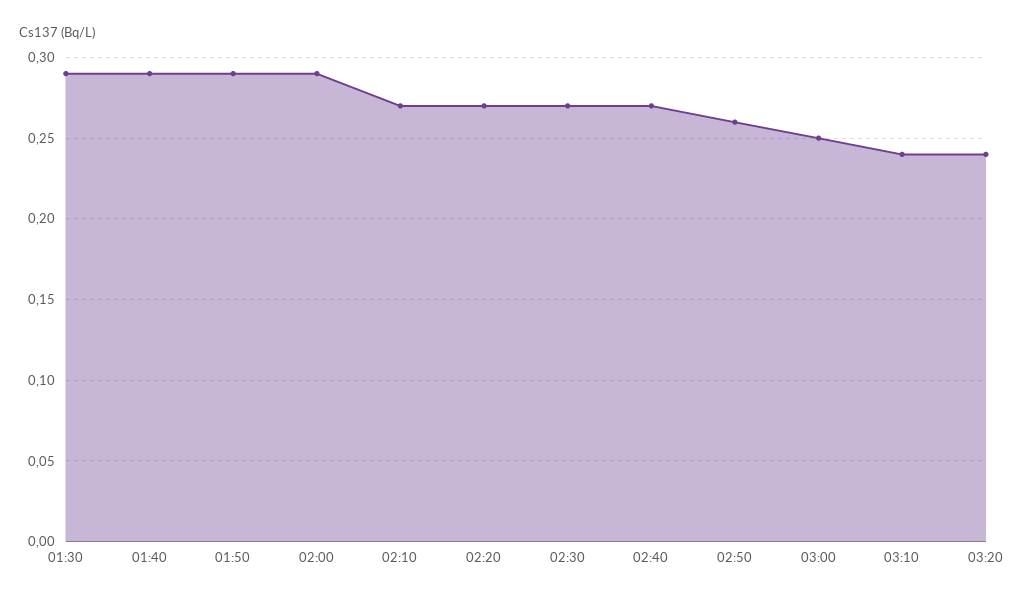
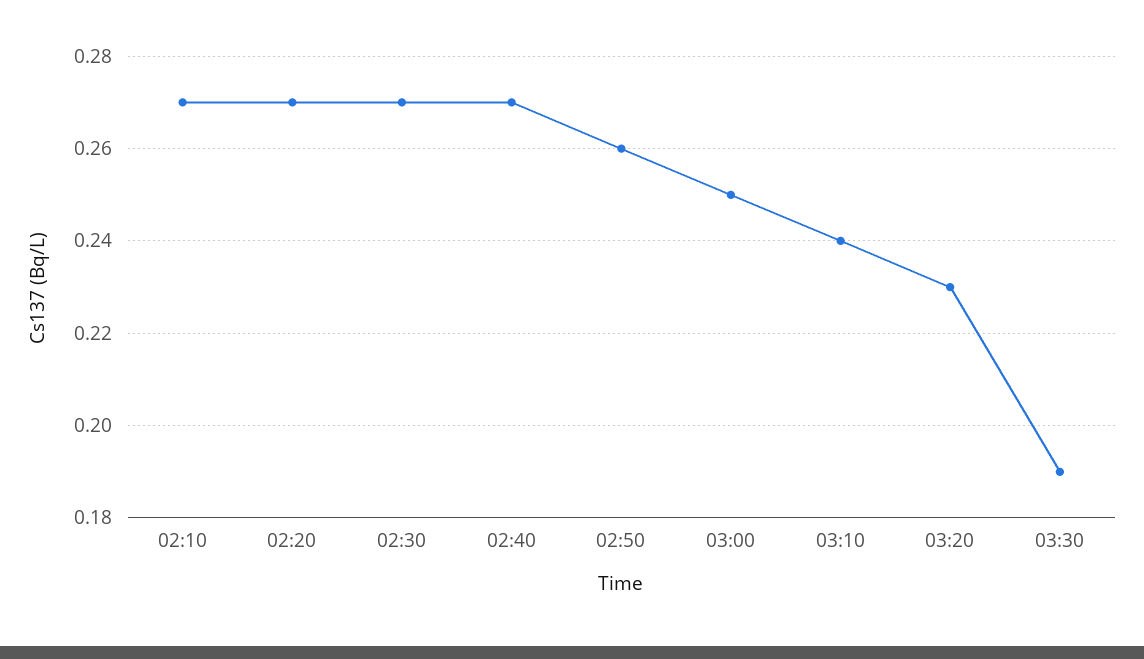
01:30: 0.29 -> none
01:40: 0.29 -> none
01:50: 0.29 -> none
02:00: 0.29 -> none
03:20: 0.24 -> 0.23
03:30: none -> 0.19

